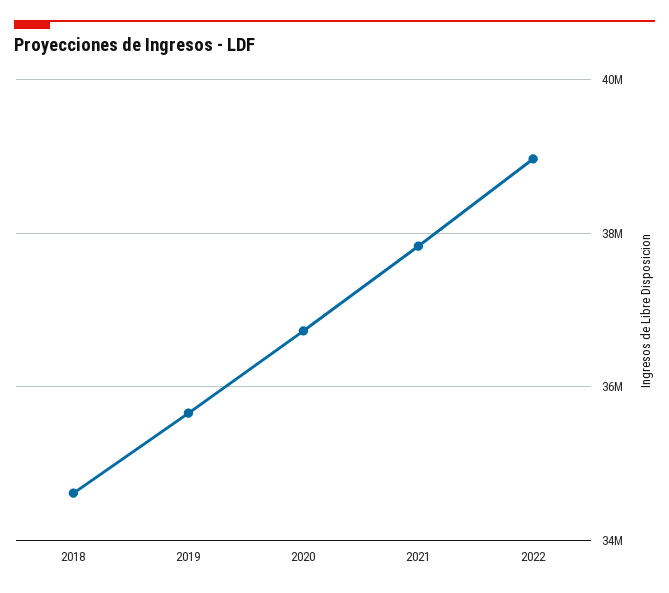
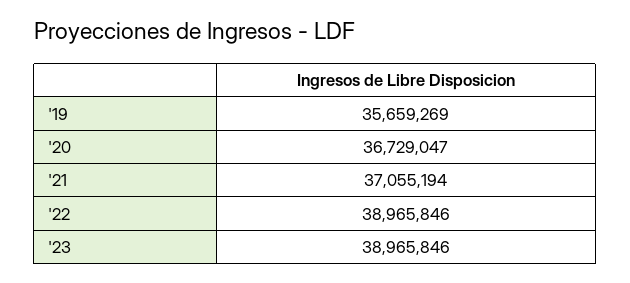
2018: 34600000 -> none
2021: 37800000 -> 37055194
'23: none -> 38965846

